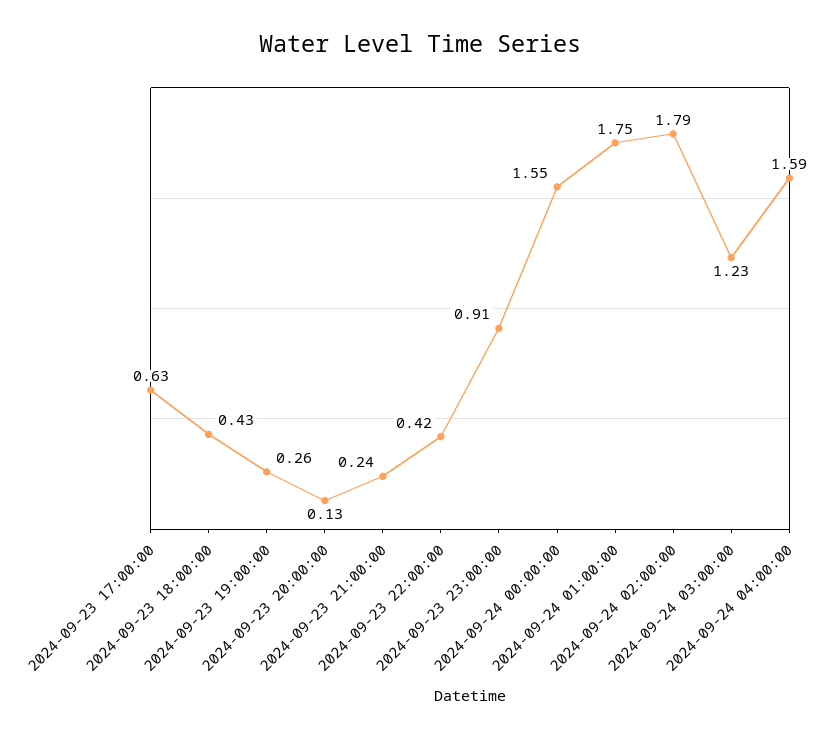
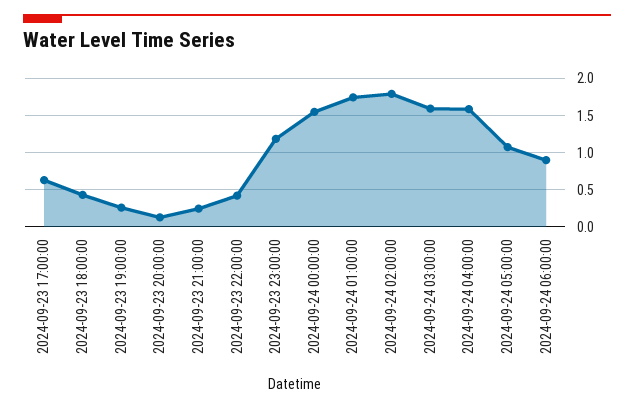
2024-09-23 23:00:00: 0.91 -> 1.2
2024-09-24 03:00:00: 1.23 -> 1.6
2024-09-24 05:00:00: none -> 1.1
2024-09-24 06:00:00: none -> 0.9

